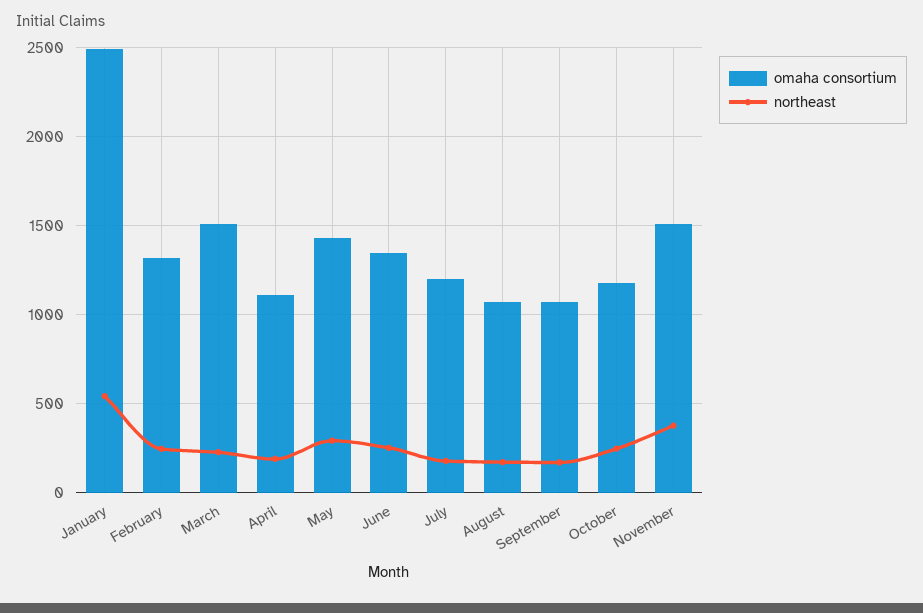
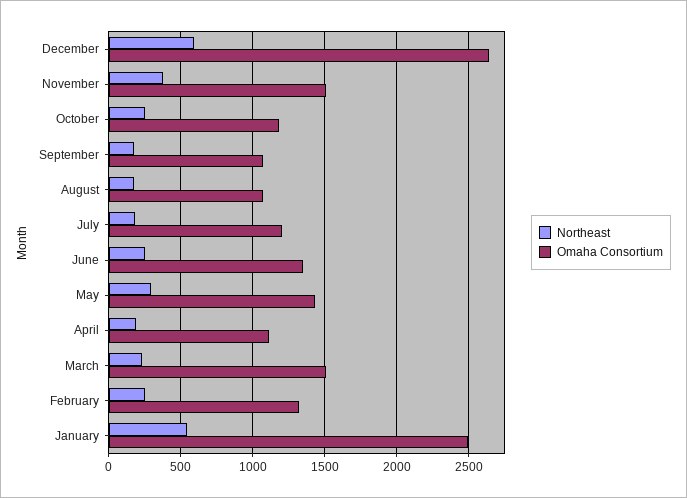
northeast, December: none -> 600
omaha consortium, December: none -> 2650

